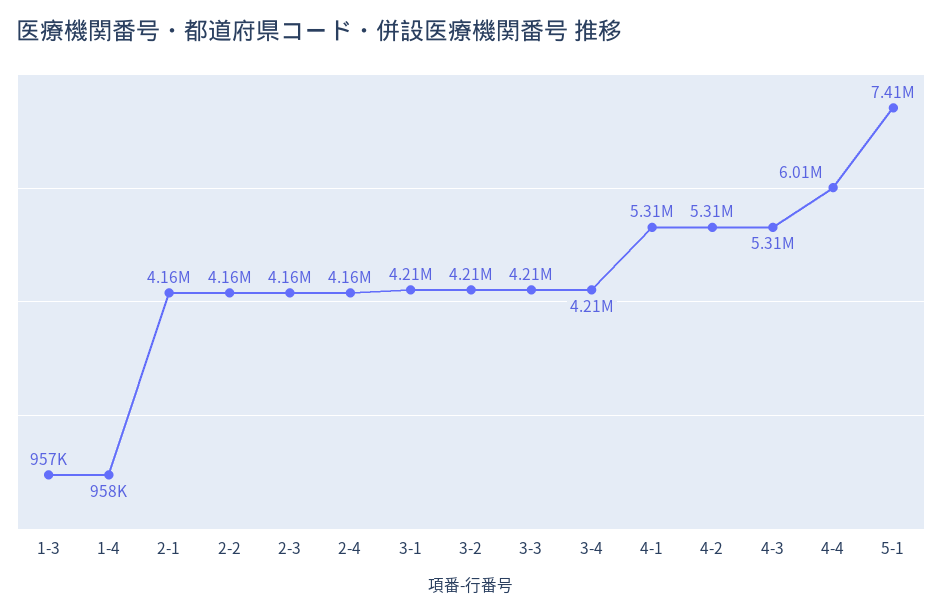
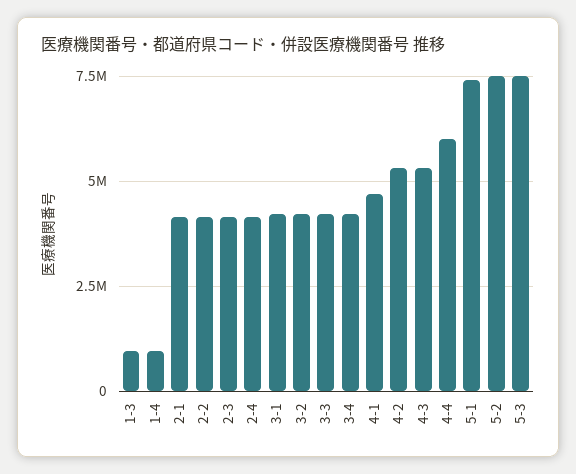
4-1: 5310000 -> 4750000
5-2: none -> 7500000
5-3: none -> 7500000

